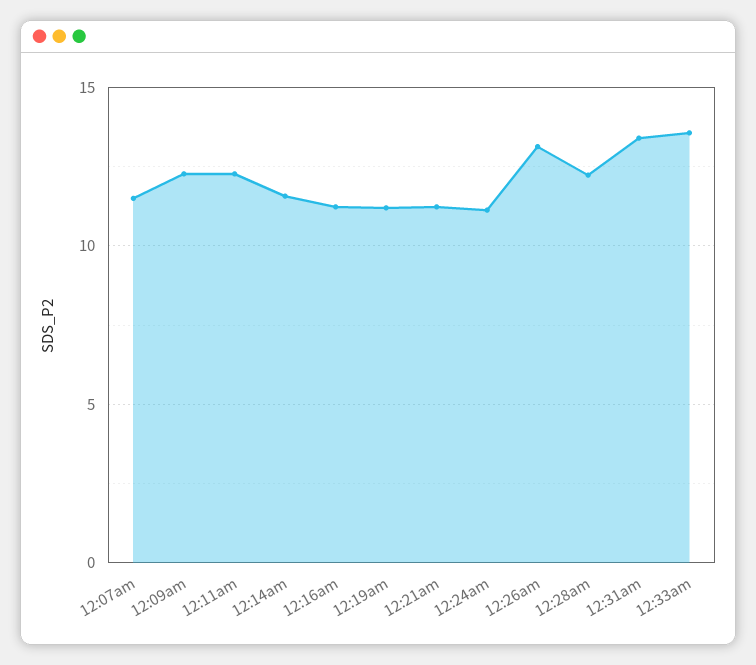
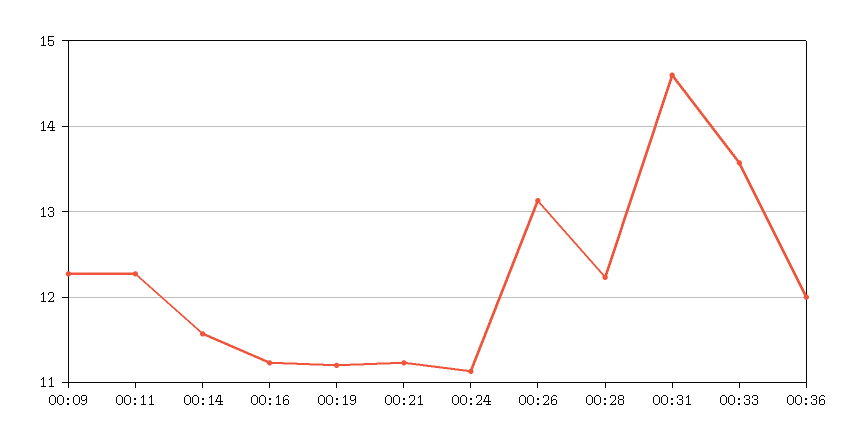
12:07am: 11.5 -> none
12:31am: 13.5 -> 14.6
00:36: none -> 12

